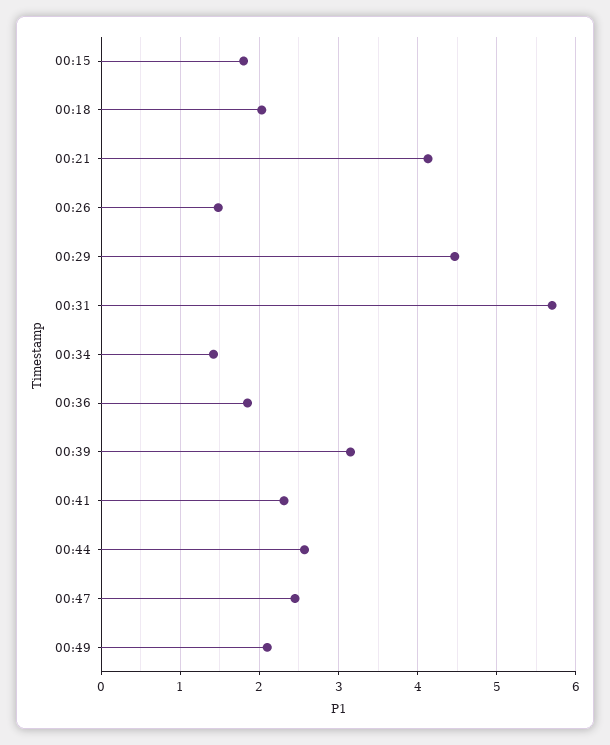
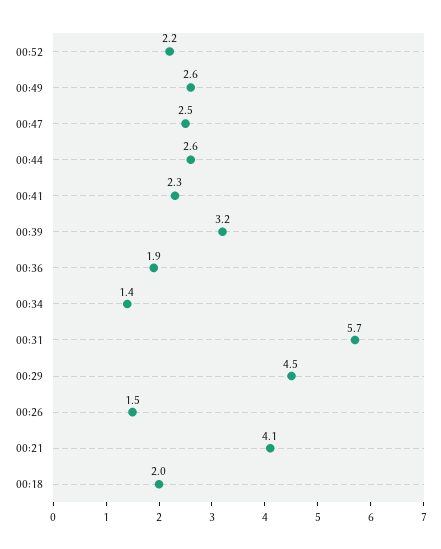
00:15: 1.8 -> none
00:49: 2.1 -> 2.6
00:52: none -> 2.2

